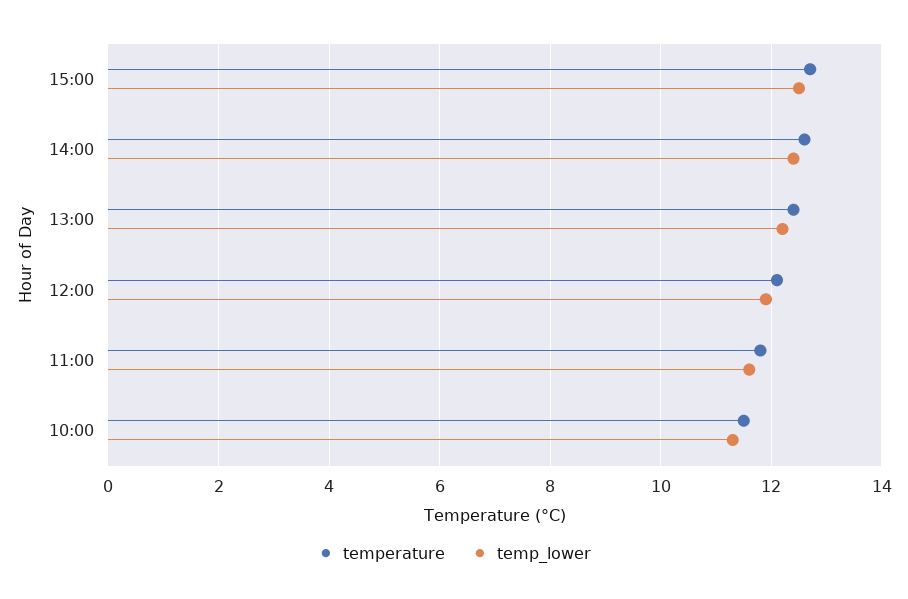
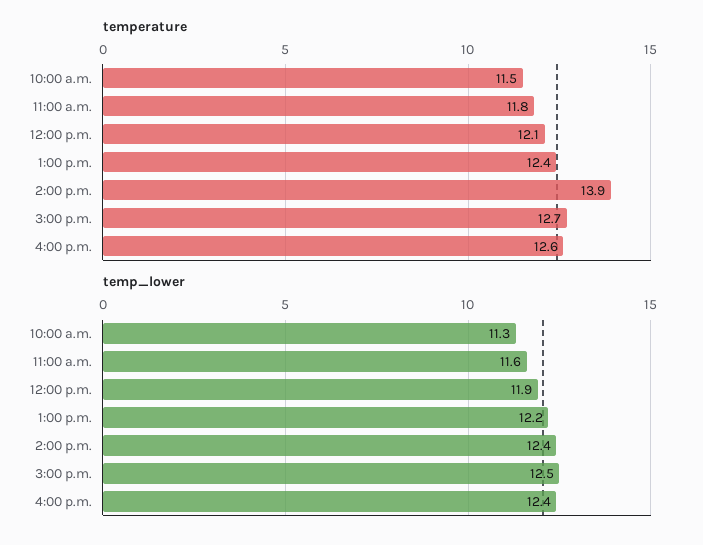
temperature, 14:00: 12.5 -> 13.9
temperature, 4:00 p.m.: none -> 12.6
temp_lower, 4:00 p.m.: none -> 12.4

